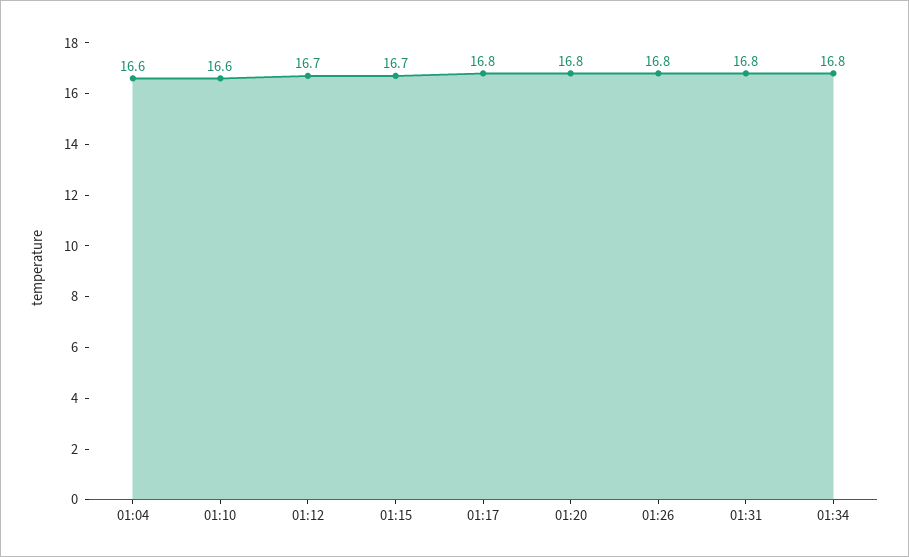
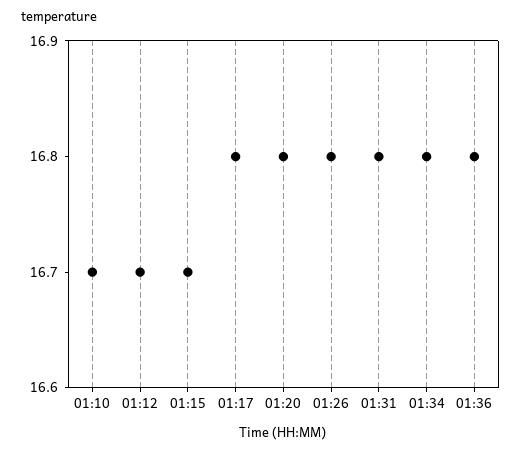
01:04: 16.6 -> none
01:10: 16.6 -> 16.7
01:36: none -> 16.8

